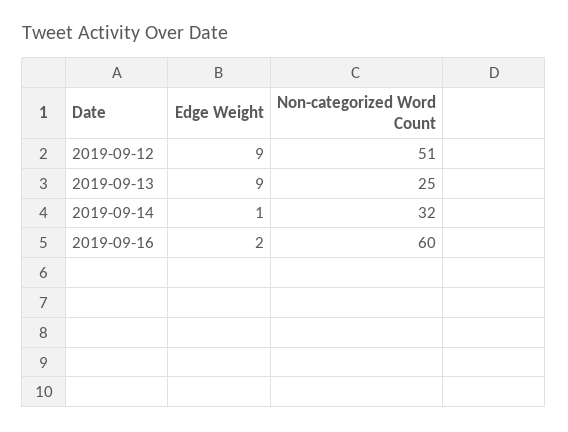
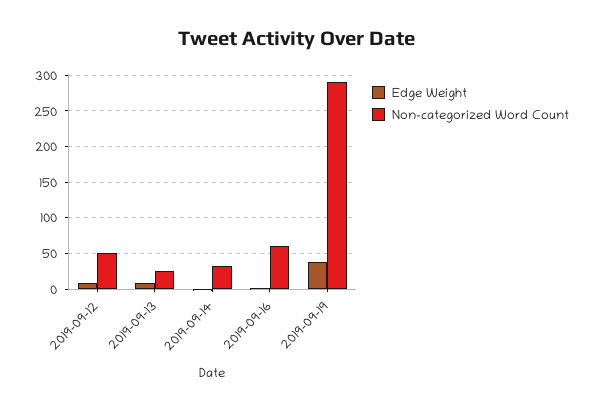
Edge Weight, 2019-09-19: none -> 40
Non-categorized Word Count, 2019-09-19: none -> 290

